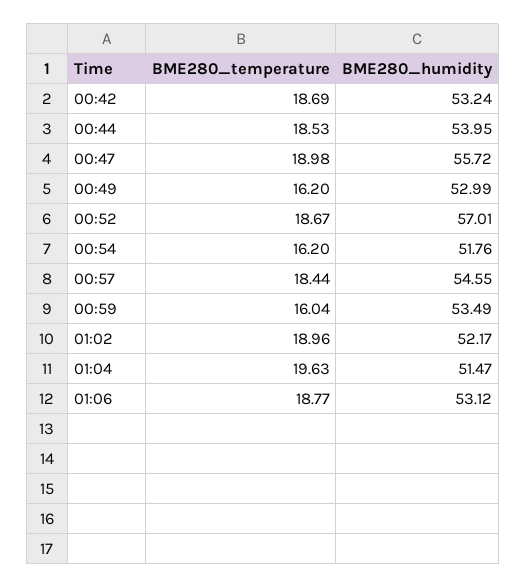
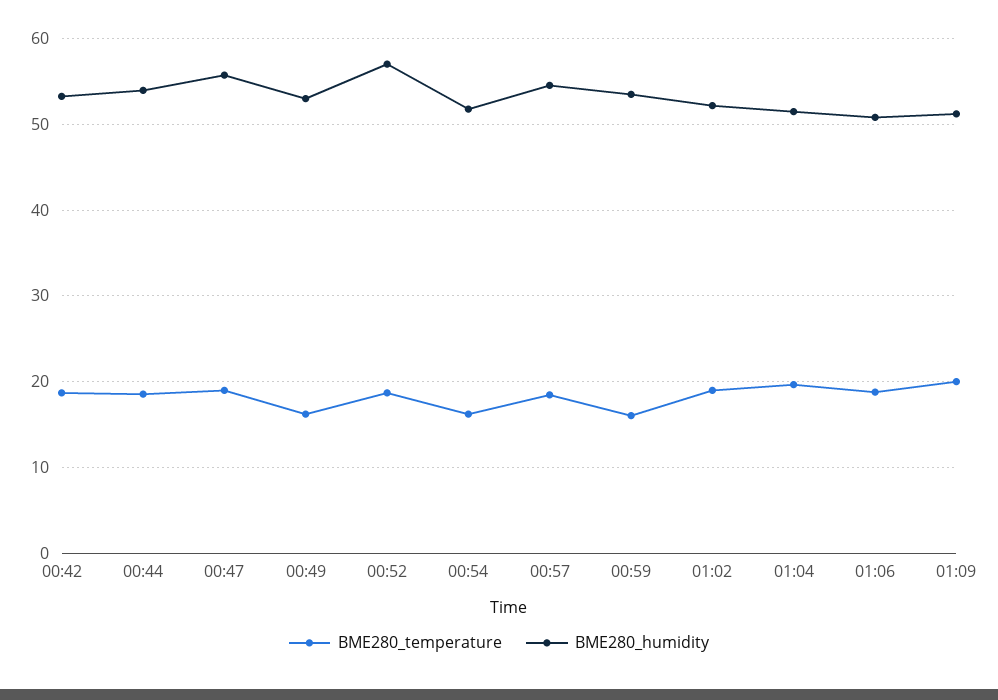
BME280_humidity, 01:06: 53.12 -> 51
BME280_temperature, 01:09: none -> 20
BME280_humidity, 01:09: none -> 51

